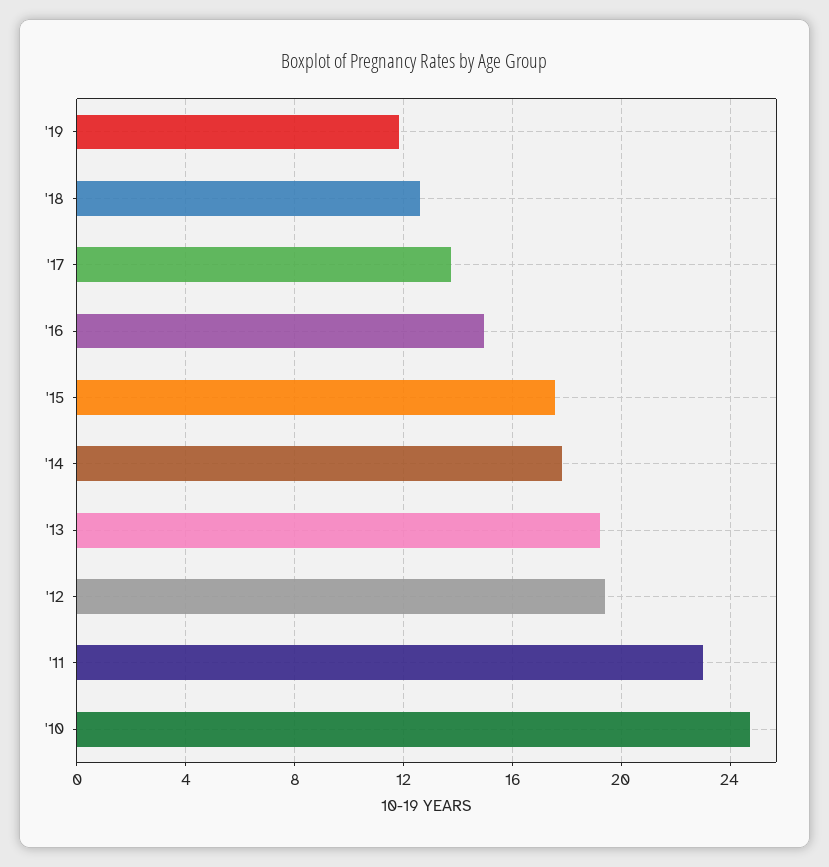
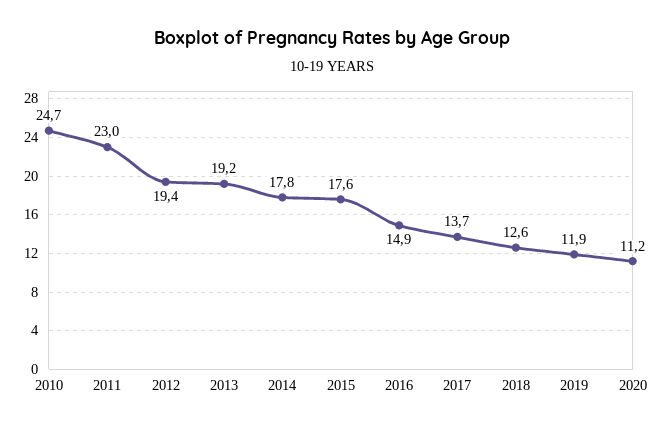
2020: none -> 11.2

